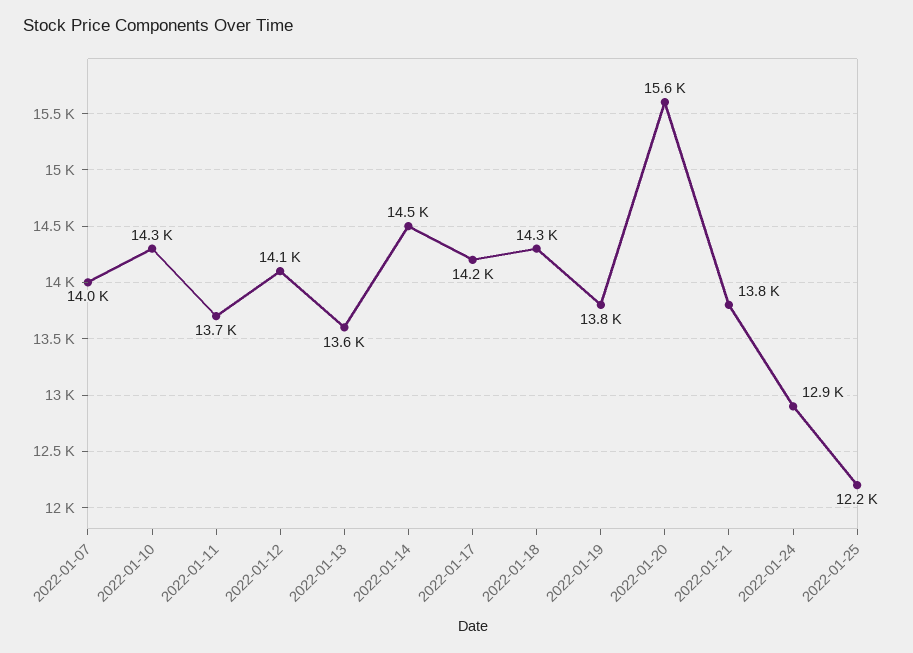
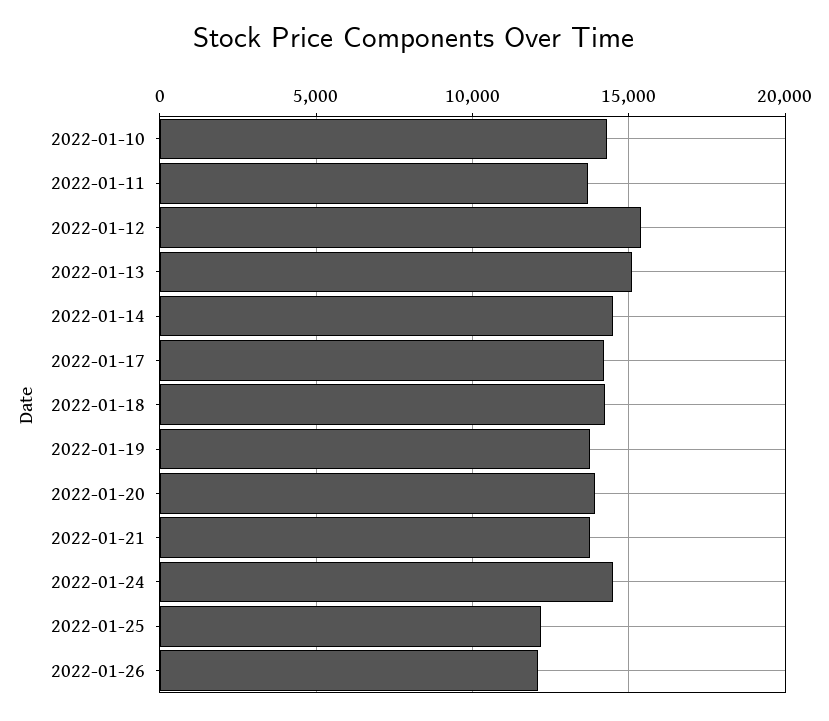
2022-01-07: 14000 -> none
2022-01-12: 14100 -> 15500
2022-01-13: 13600 -> 15000
2022-01-20: 15600 -> 14000
2022-01-24: 12900 -> 14500
2022-01-26: none -> 12000

